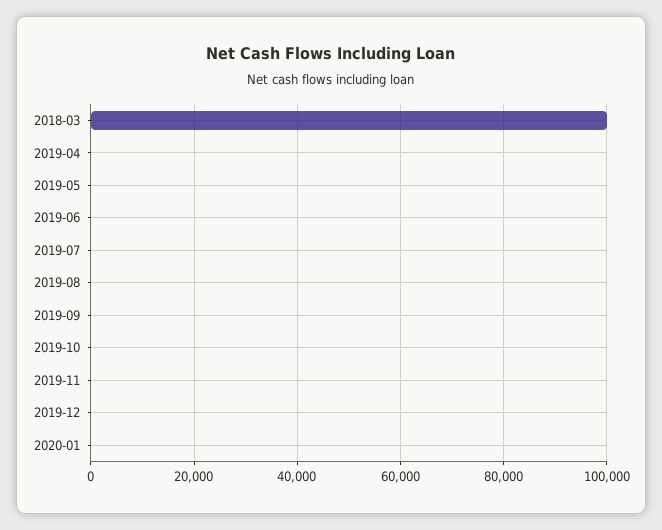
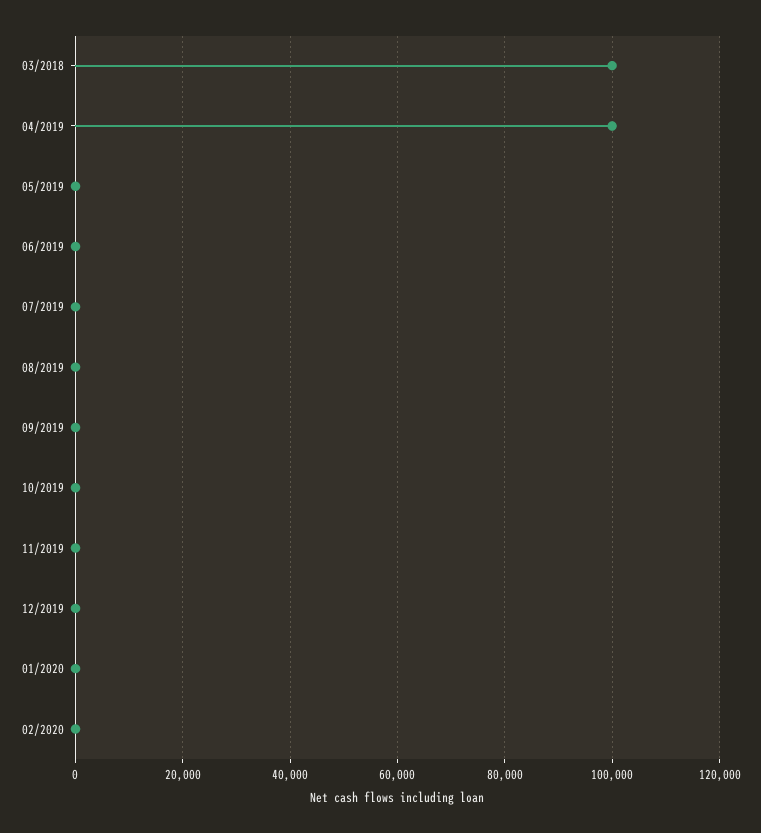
2019-04: 0 -> 100000
02/2020: none -> 0

